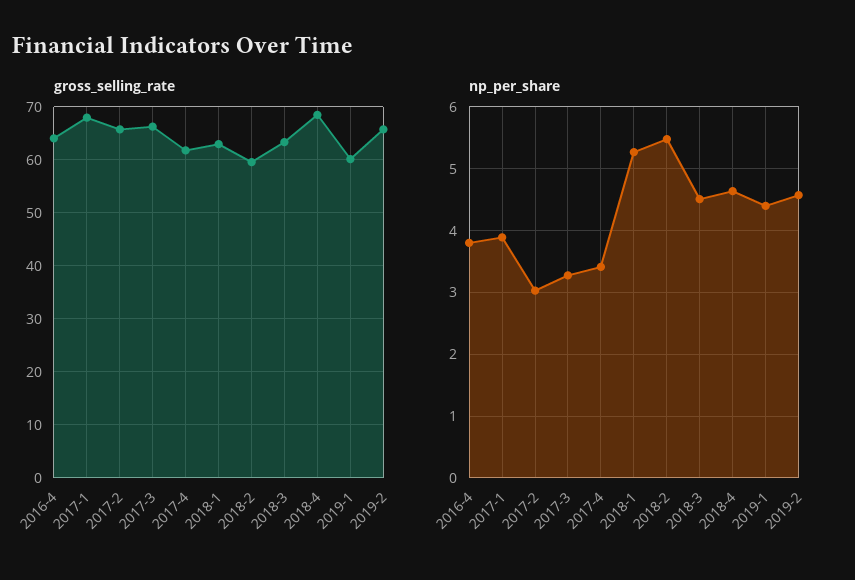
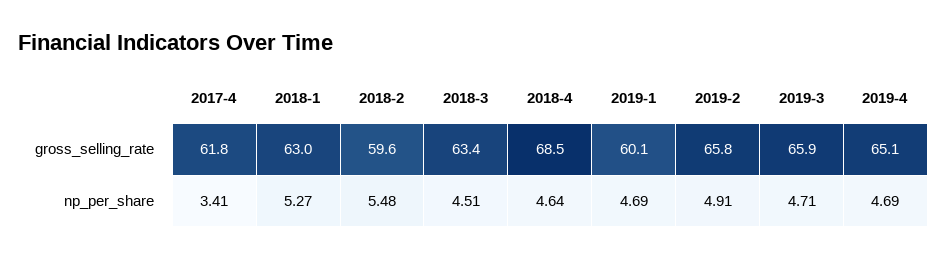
gross_selling_rate, 2016-4: 64 -> none
gross_selling_rate, 2017-1: 68 -> none
gross_selling_rate, 2017-2: 66 -> none
gross_selling_rate, 2017-3: 66 -> none
np_per_share, 2016-4: 3.8 -> none
np_per_share, 2017-1: 3.9 -> none
np_per_share, 2017-2: 3 -> none
np_per_share, 2017-3: 3.3 -> none
np_per_share, 2019-1: 4.4 -> 4.69
np_per_share, 2019-2: 4.6 -> 4.91
gross_selling_rate, 2019-3: none -> 65.9
gross_selling_rate, 2019-4: none -> 65.1
np_per_share, 2019-3: none -> 4.71
np_per_share, 2019-4: none -> 4.69

